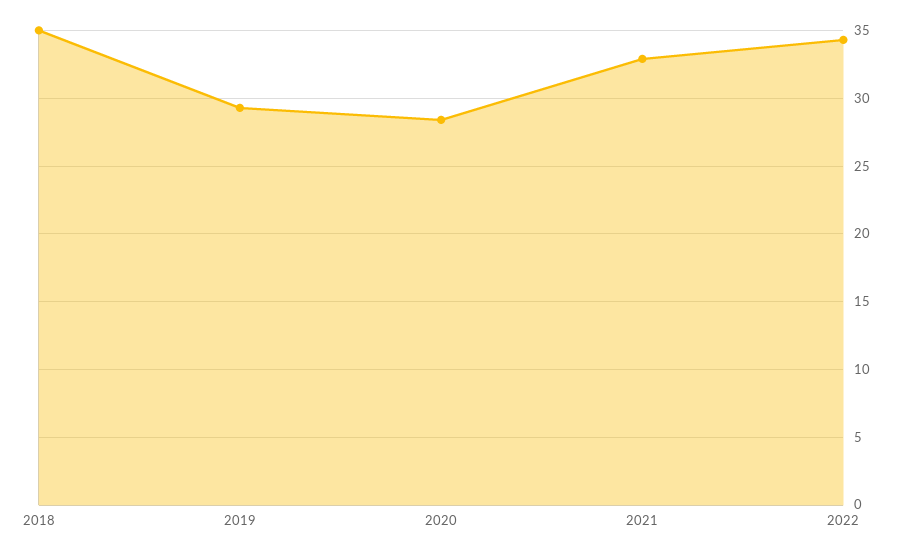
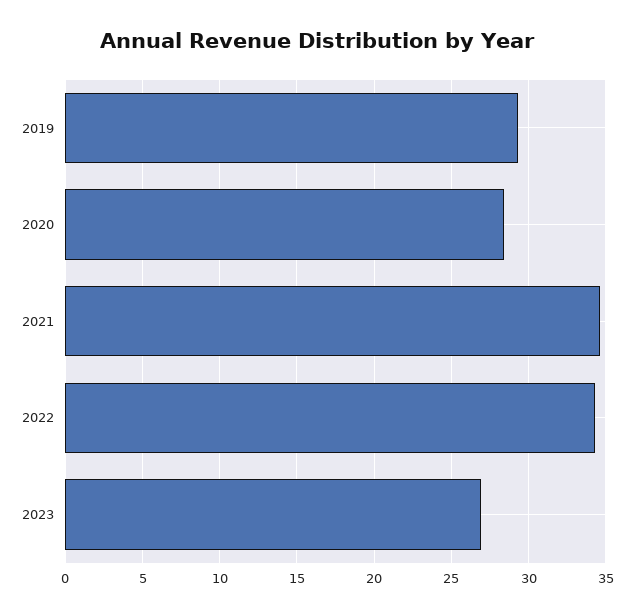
2018: 35 -> none
2021: 33 -> 34.5
2023: none -> 27

